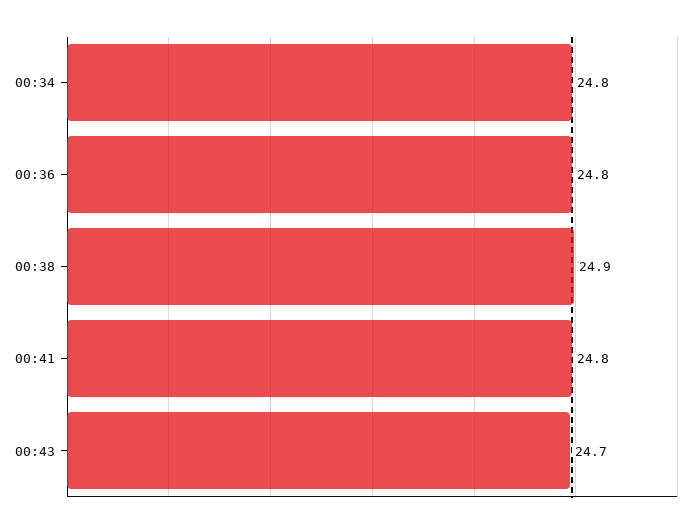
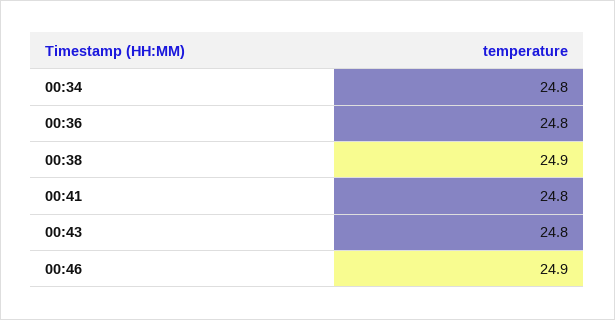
00:43: 24.7 -> 24.8
00:46: none -> 24.9

